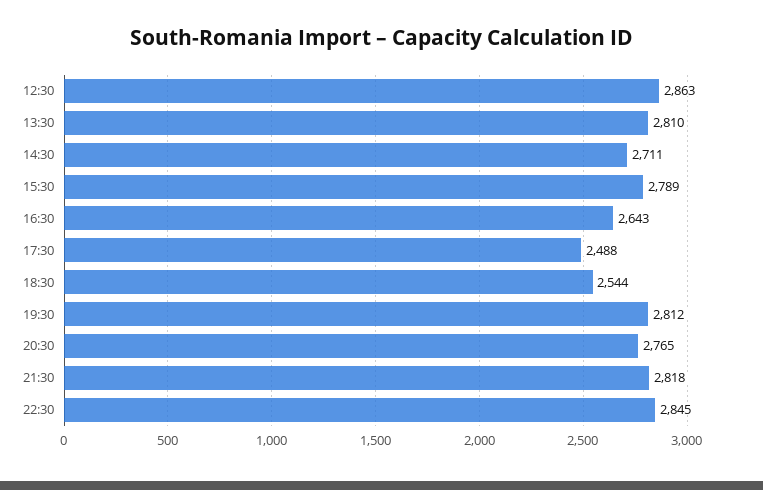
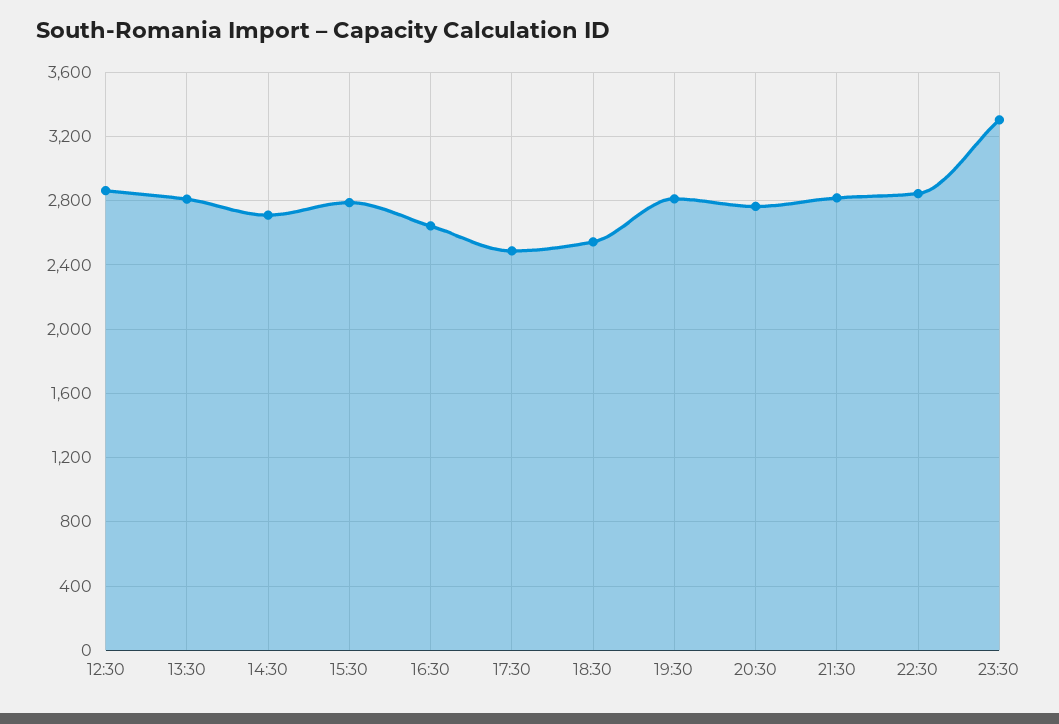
23:30: none -> 3300

